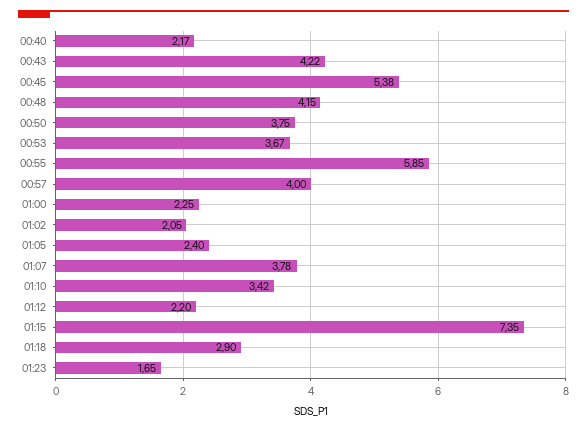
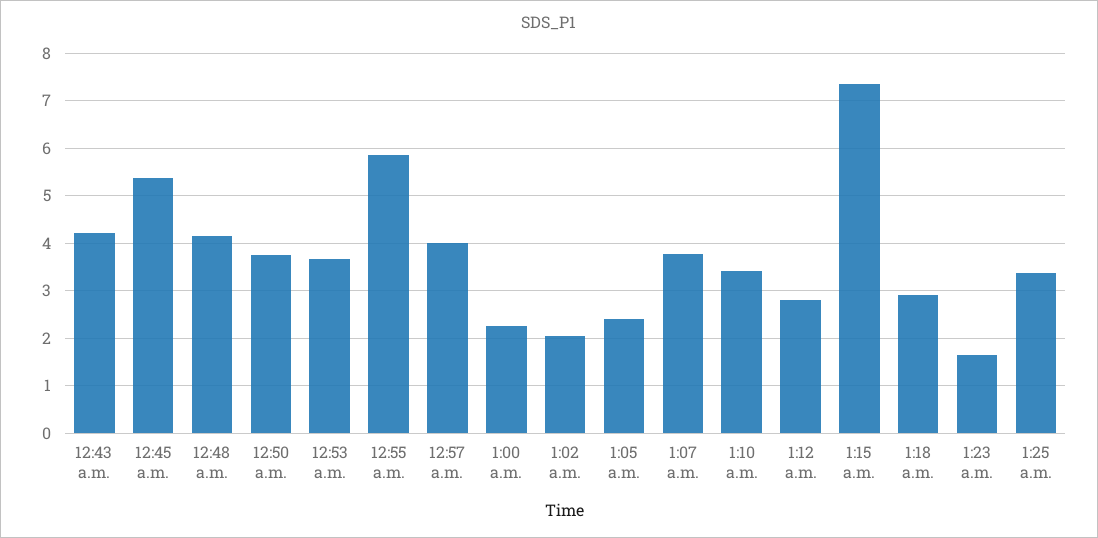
00:40: 2.17 -> none
01:12: 2.2 -> 2.8
1:25 a.m.: none -> 3.4

